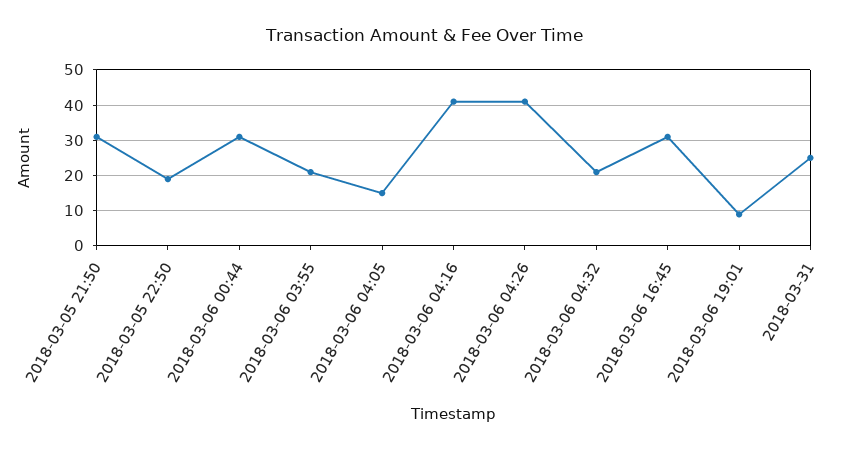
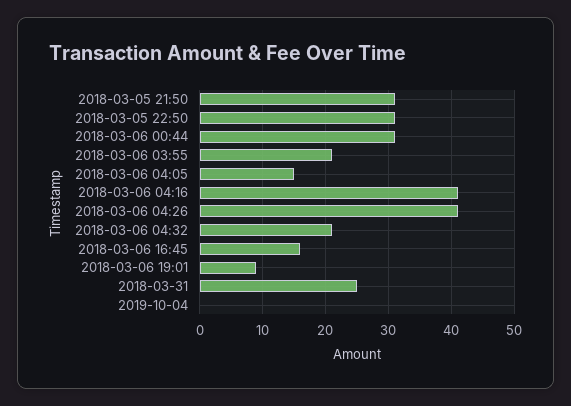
2018-03-05 22:50: 20 -> 31
2018-03-06 16:45: 30 -> 16
2019-10-04: none -> 0

